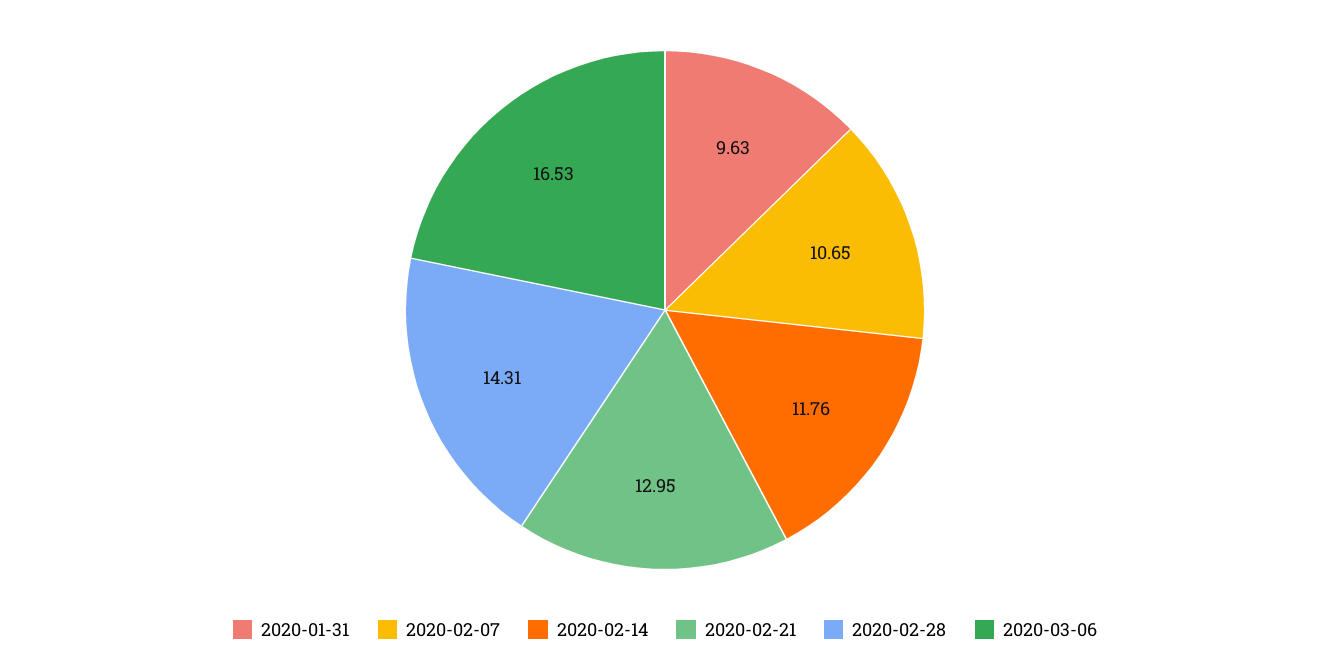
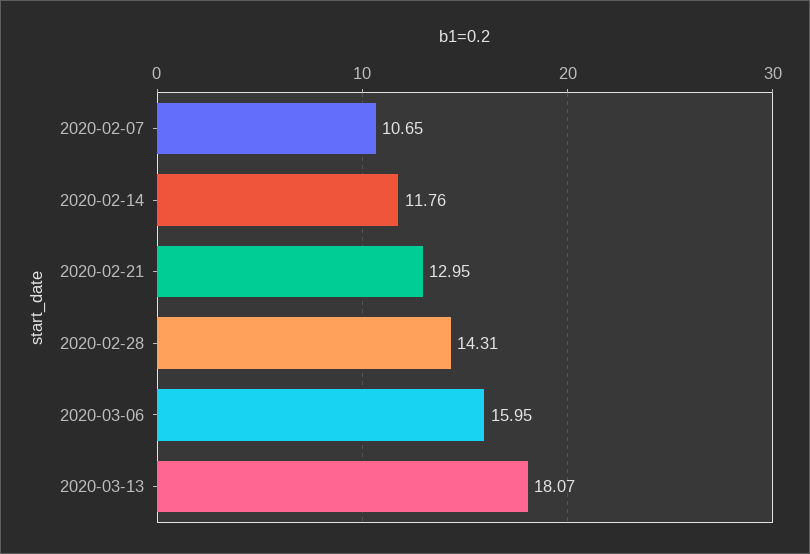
2020-01-31: 9.63 -> none
2020-03-06: 16.53 -> 15.95
2020-03-13: none -> 18.07

